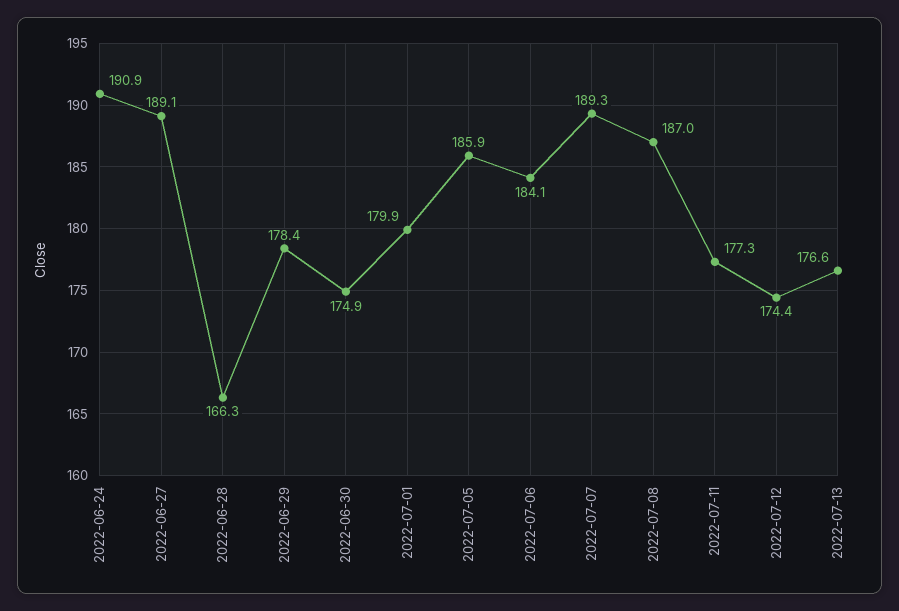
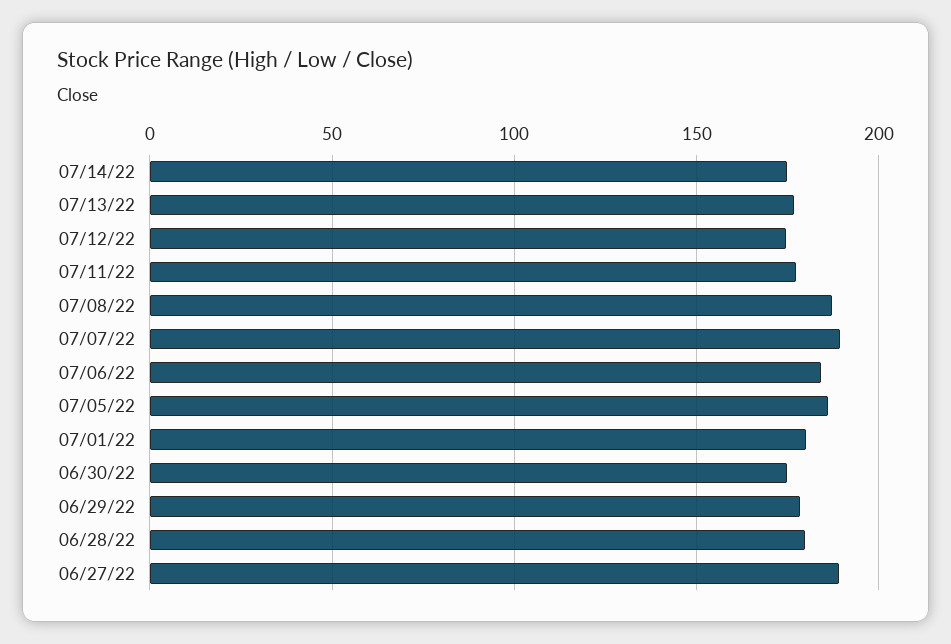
2022-06-24: 190.9 -> none
2022-06-28: 166.3 -> 180
07/14/22: none -> 175

